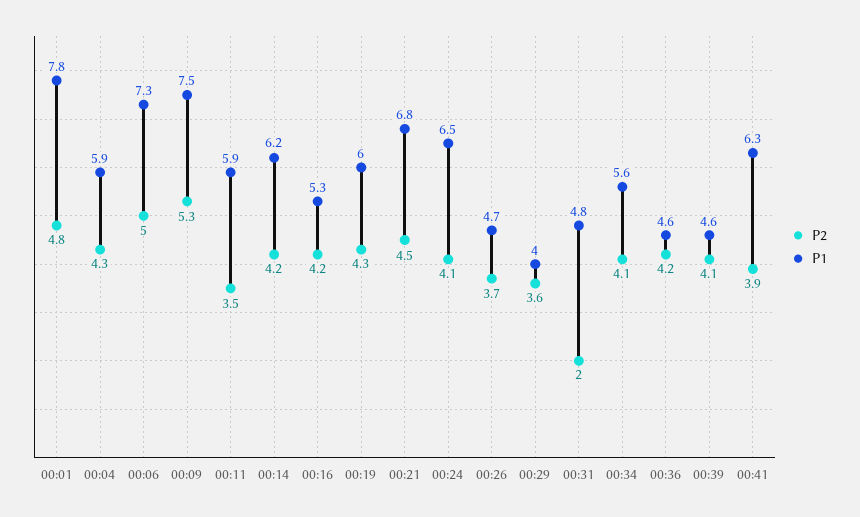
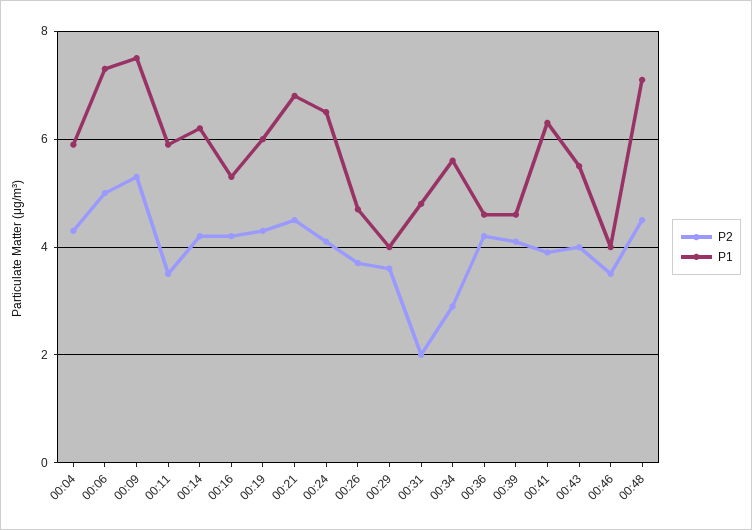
P2, 00:01: 4.8 -> none
P1, 00:01: 7.8 -> none
P2, 00:34: 4.1 -> 3
P2, 00:43: none -> 4
P1, 00:43: none -> 5.5
P2, 00:46: none -> 3.5
P1, 00:46: none -> 4
P2, 00:48: none -> 4.5
P1, 00:48: none -> 7

